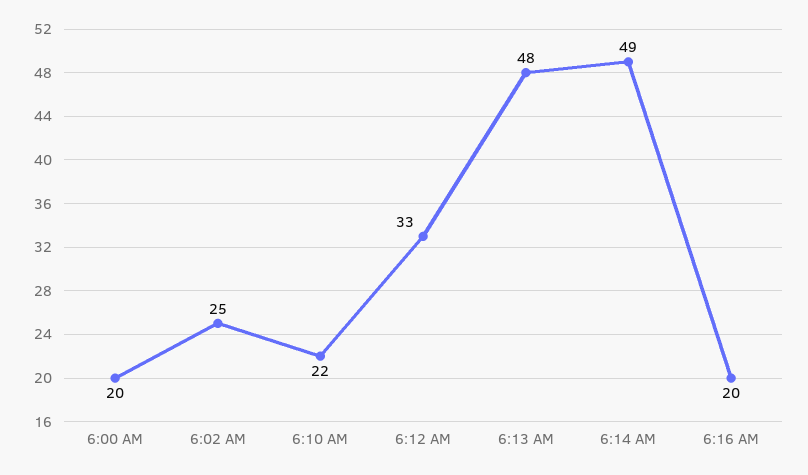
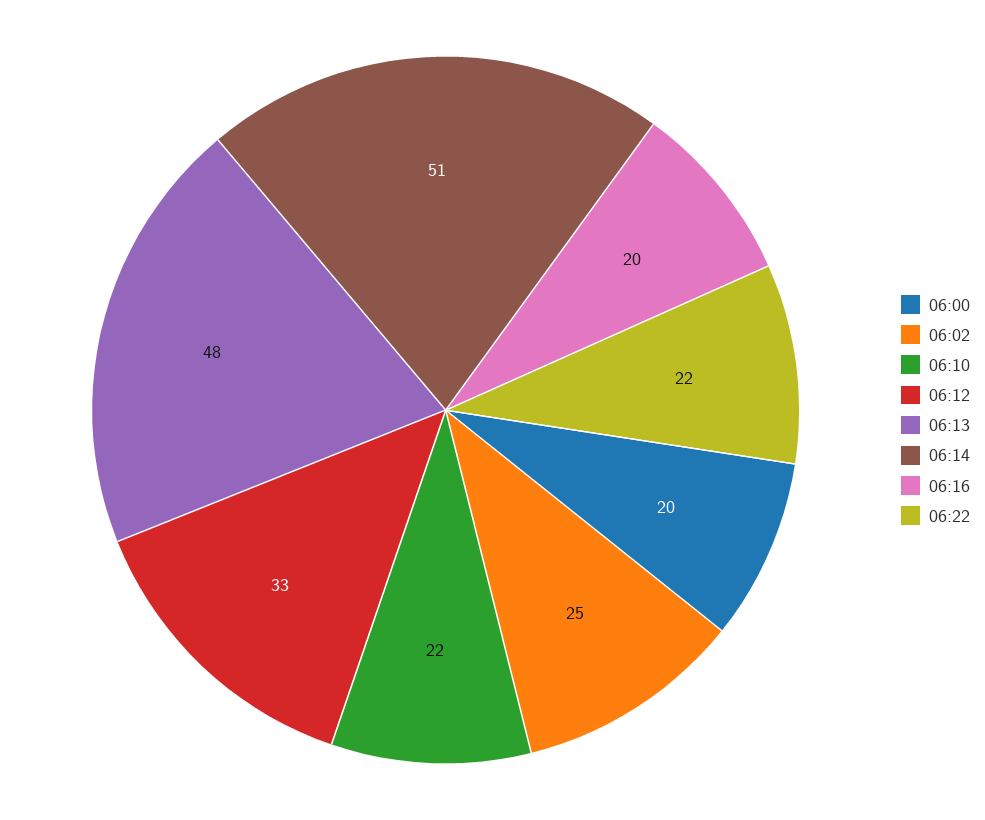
6:14 AM: 49 -> 51
06:22: none -> 22

